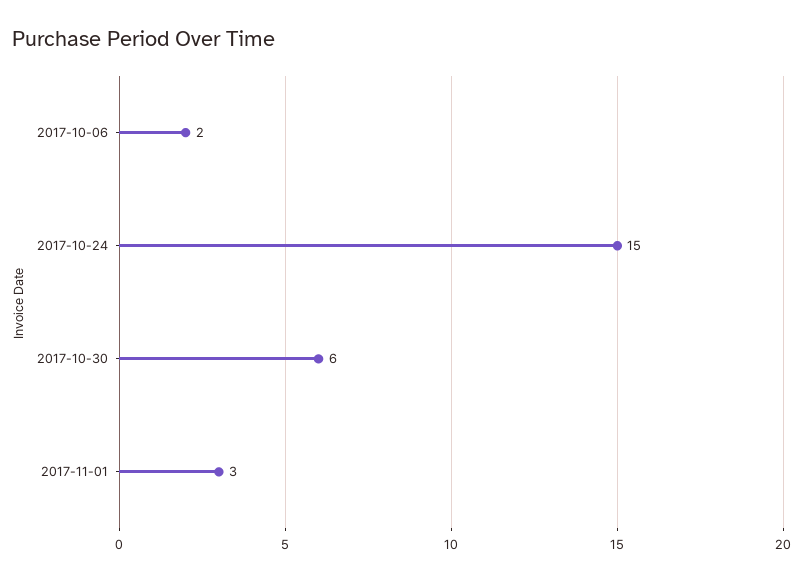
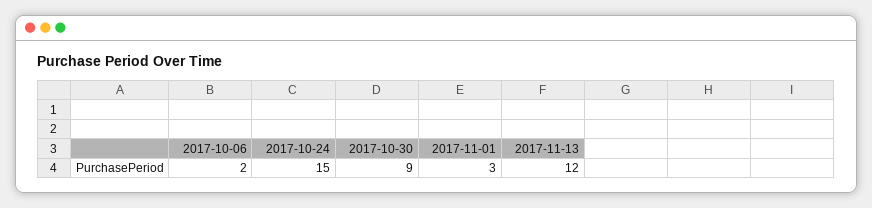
2017-10-30: 6 -> 9
2017-11-13: none -> 12

